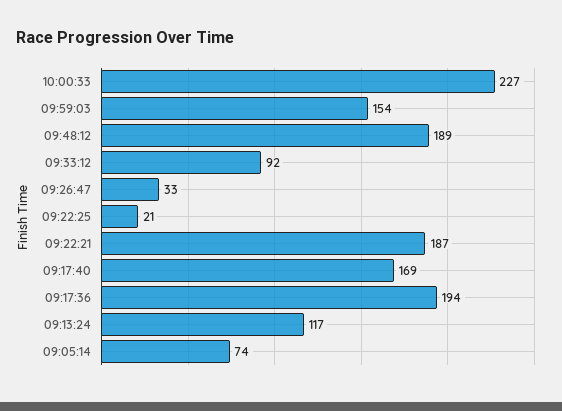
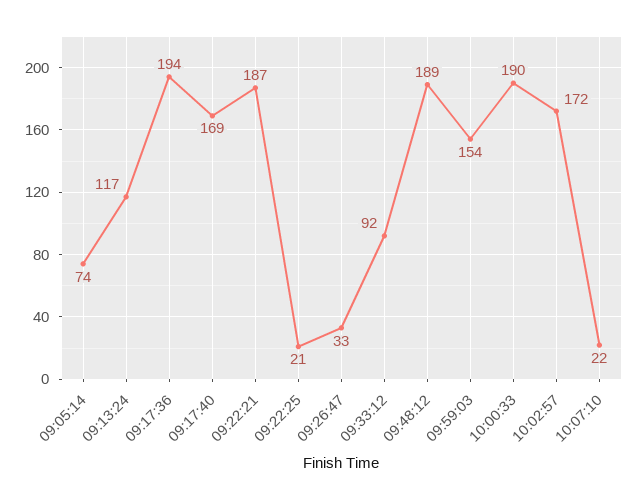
10:00:33: 227 -> 190
10:02:57: none -> 172
10:07:10: none -> 22

